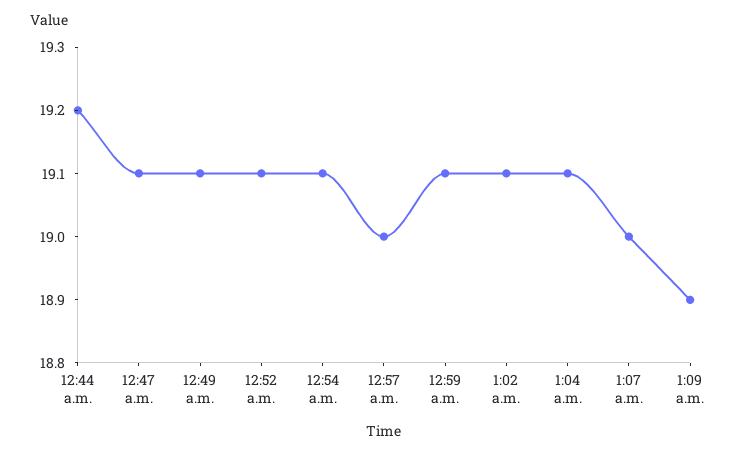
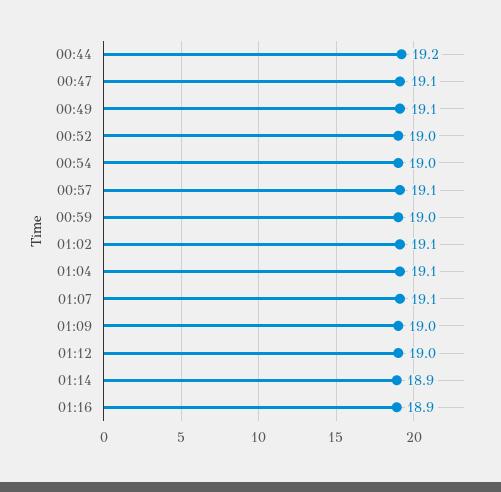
12:52 a.m.: 19.1 -> 19
12:54 a.m.: 19.1 -> 19
12:57 a.m.: 19 -> 19.1
12:59 a.m.: 19.1 -> 19
1:07 a.m.: 19 -> 19.1
1:09 a.m.: 18.9 -> 19
01:12: none -> 19
01:14: none -> 18.9
01:16: none -> 18.9

